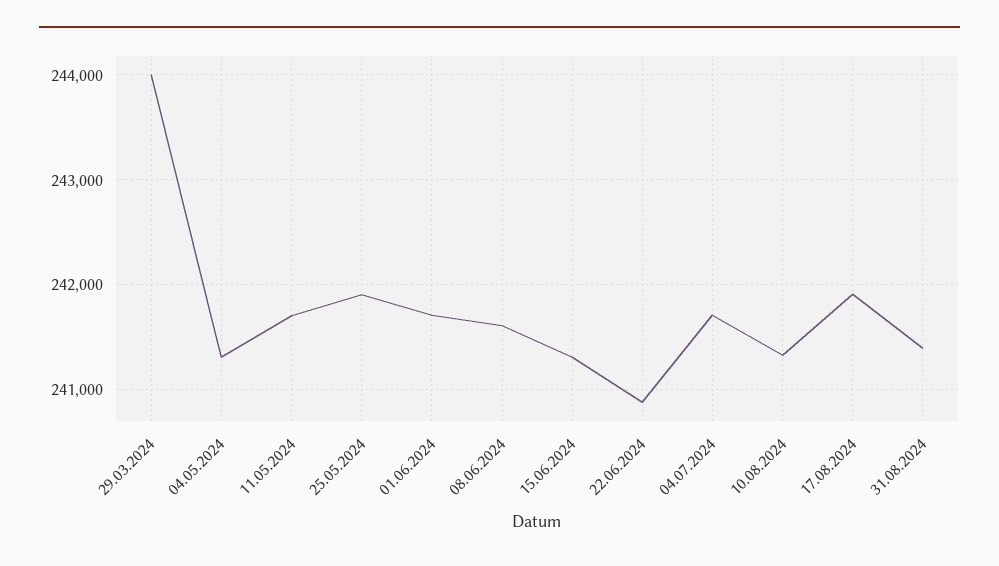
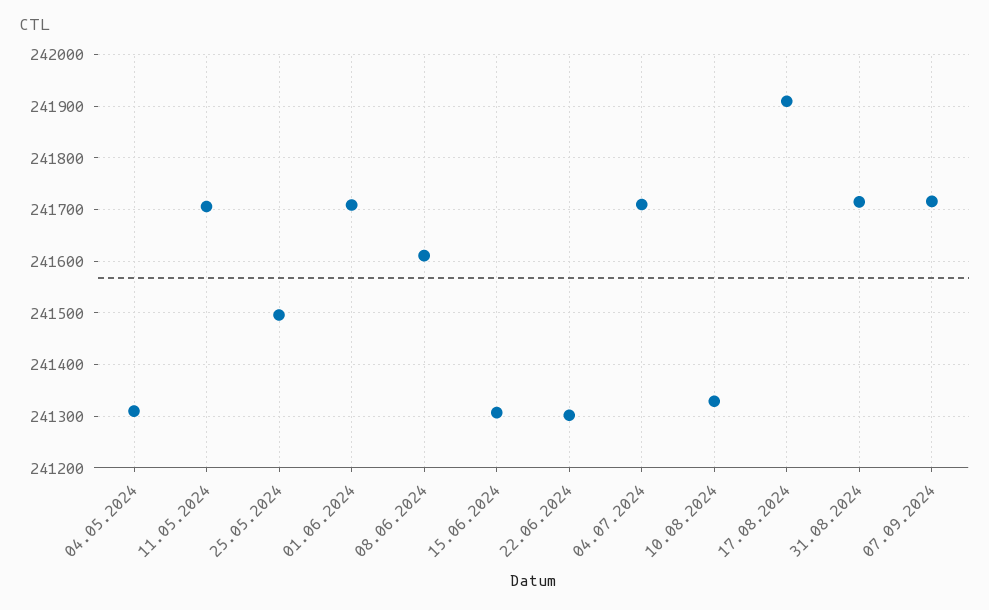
29.03.2024: 244000 -> none
25.05.2024: 241900 -> 241500
22.06.2024: 240900 -> 241300
31.08.2024: 241400 -> 241720
07.09.2024: none -> 241720

